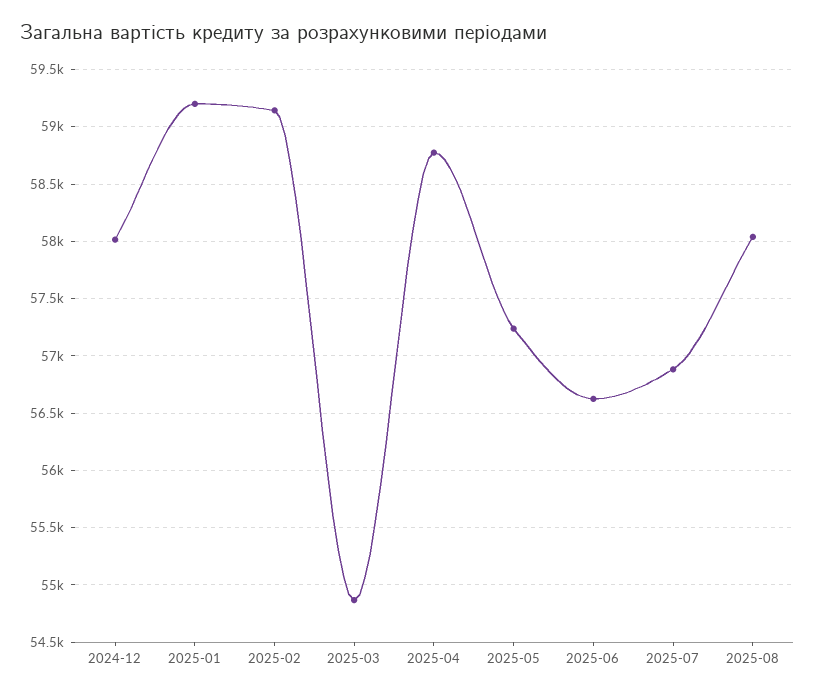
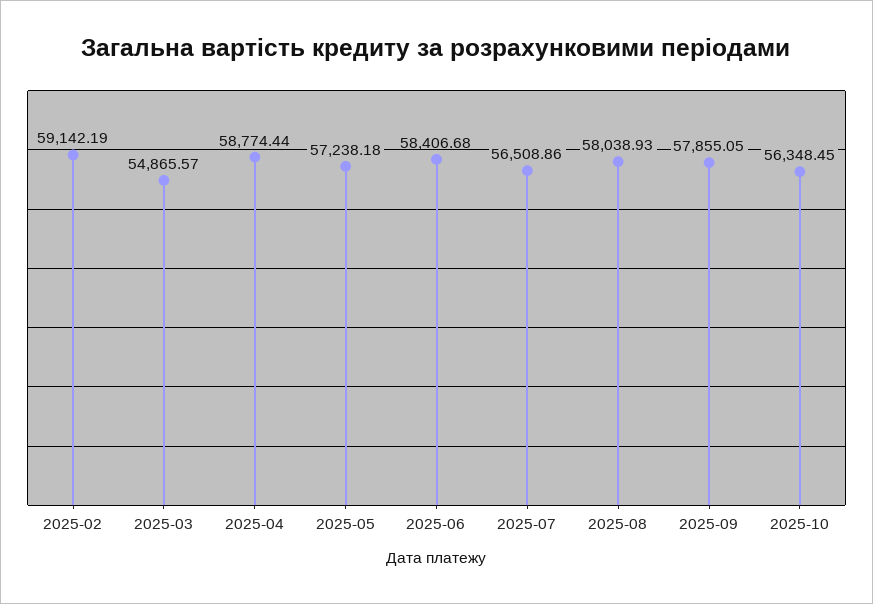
2024-12: 58000 -> none
2025-01: 59200 -> none
2025-06: 56600 -> 58406.68
2025-07: 56900 -> 56508.86
2025-09: none -> 57855.05
2025-10: none -> 56348.45

